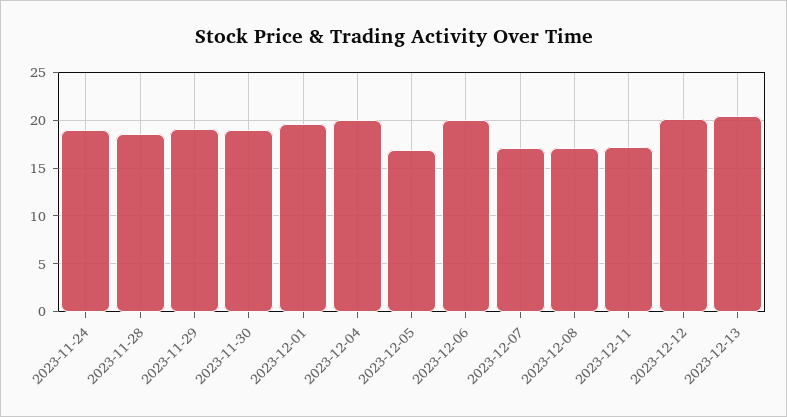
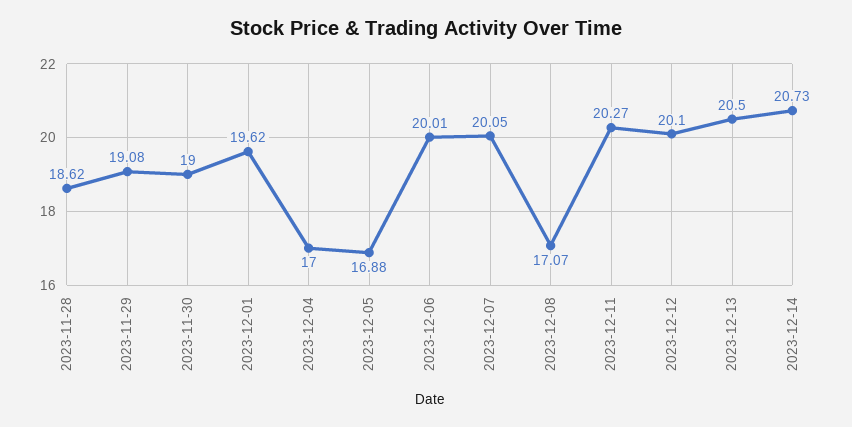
2023-11-24: 19 -> none
2023-12-04: 20 -> 17
2023-12-07: 17 -> 20.05
2023-12-11: 17 -> 20.27
2023-12-14: none -> 20.73

